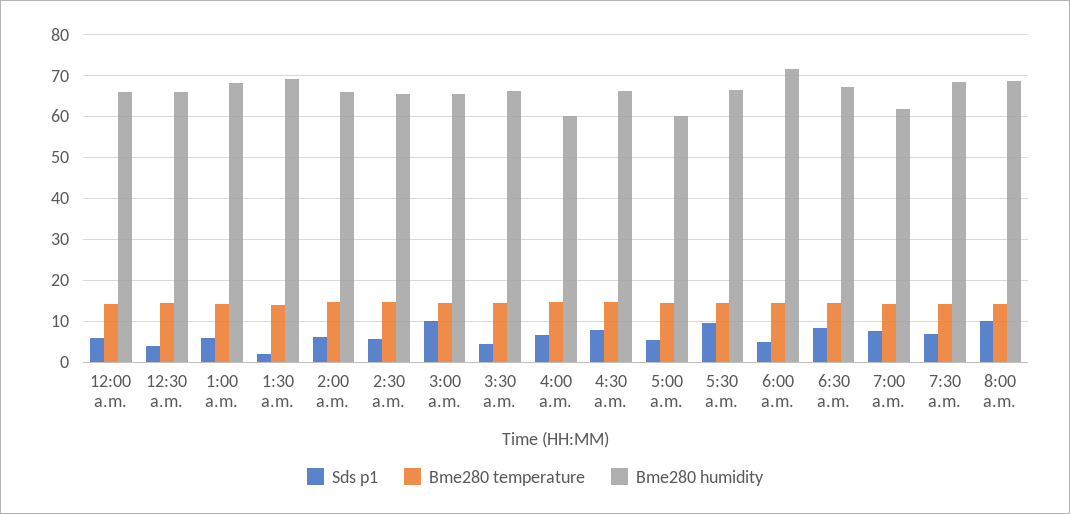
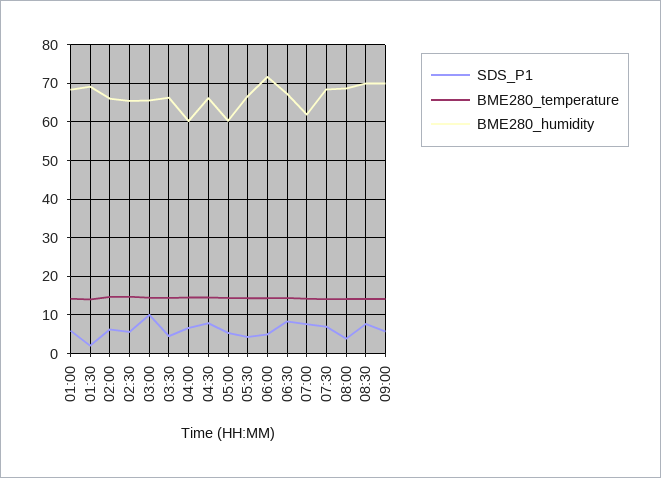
Sds p1, 12:00 a.m.: 6 -> none
Bme280 temperature, 12:00 a.m.: 14 -> none
Bme280 humidity, 12:00 a.m.: 66 -> none
Sds p1, 12:30 a.m.: 4 -> none
Bme280 temperature, 12:30 a.m.: 14 -> none
Bme280 humidity, 12:30 a.m.: 66 -> none
Sds p1, 5:30 a.m.: 10 -> 4
Sds p1, 8:00 a.m.: 10 -> 4
Sds p1, 08:30: none -> 8
Bme280 temperature, 08:30: none -> 14
Bme280 humidity, 08:30: none -> 70
Sds p1, 09:00: none -> 6
Bme280 temperature, 09:00: none -> 14
Bme280 humidity, 09:00: none -> 70

